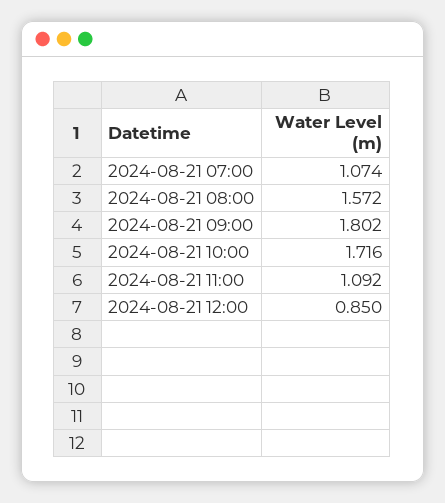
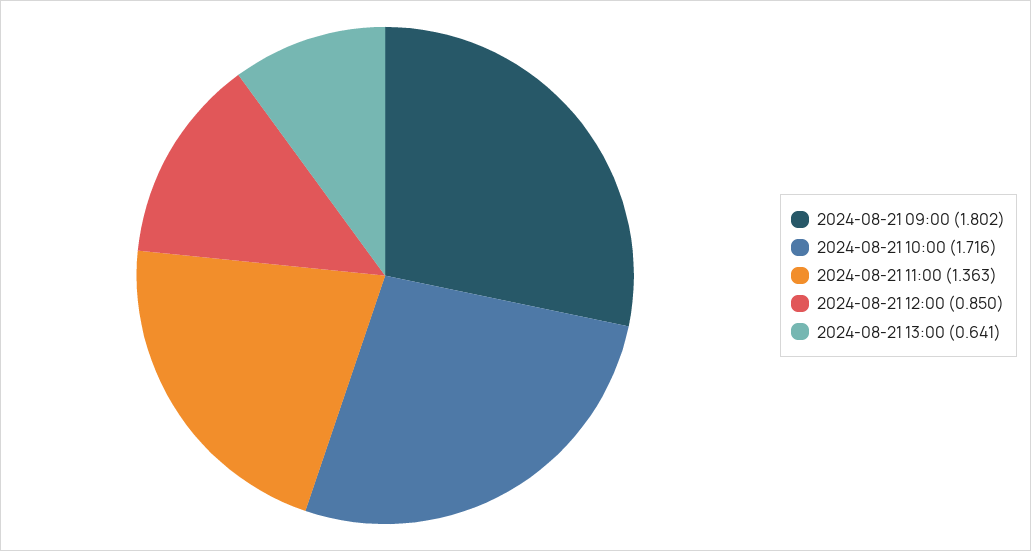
2024-08-21 07:00: 1.074 -> none
2024-08-21 08:00: 1.572 -> none
2024-08-21 11:00: 1.092 -> 1.363
2024-08-21 13:00: none -> 0.641

